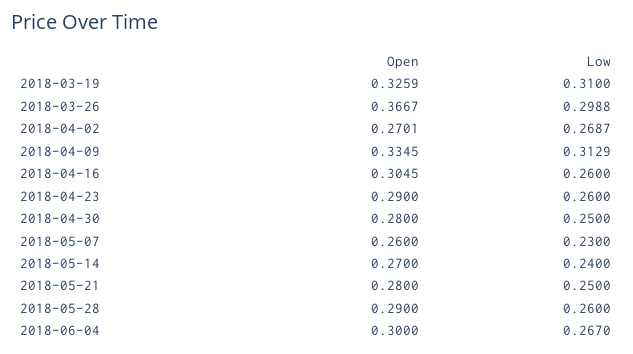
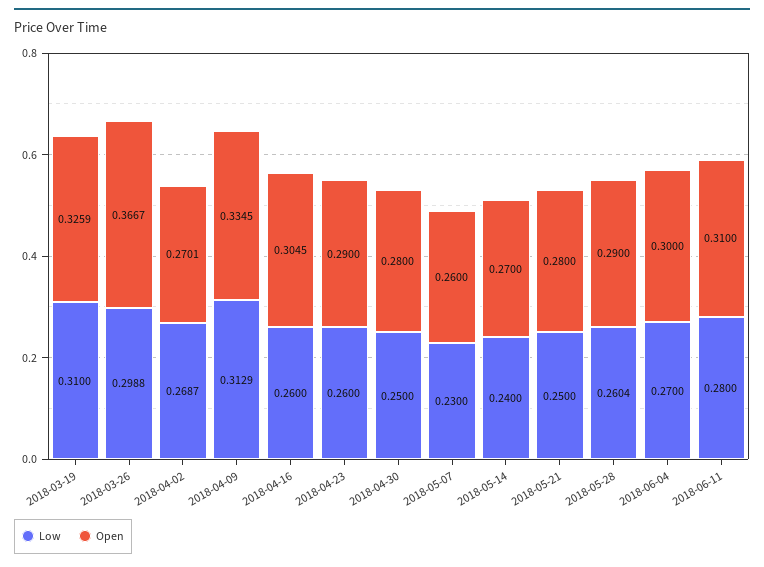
Low, 2018-05-28: 0.26 -> 0.2604
Low, 2018-06-04: 0.267 -> 0.27
Low, 2018-06-11: none -> 0.28
Open, 2018-06-11: none -> 0.31

